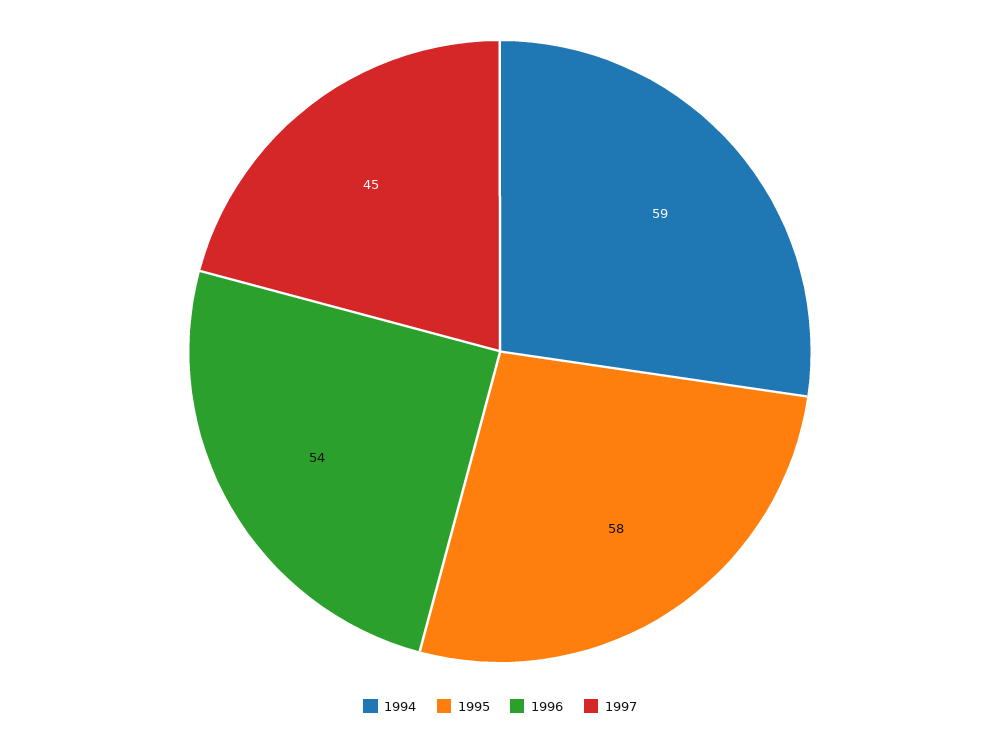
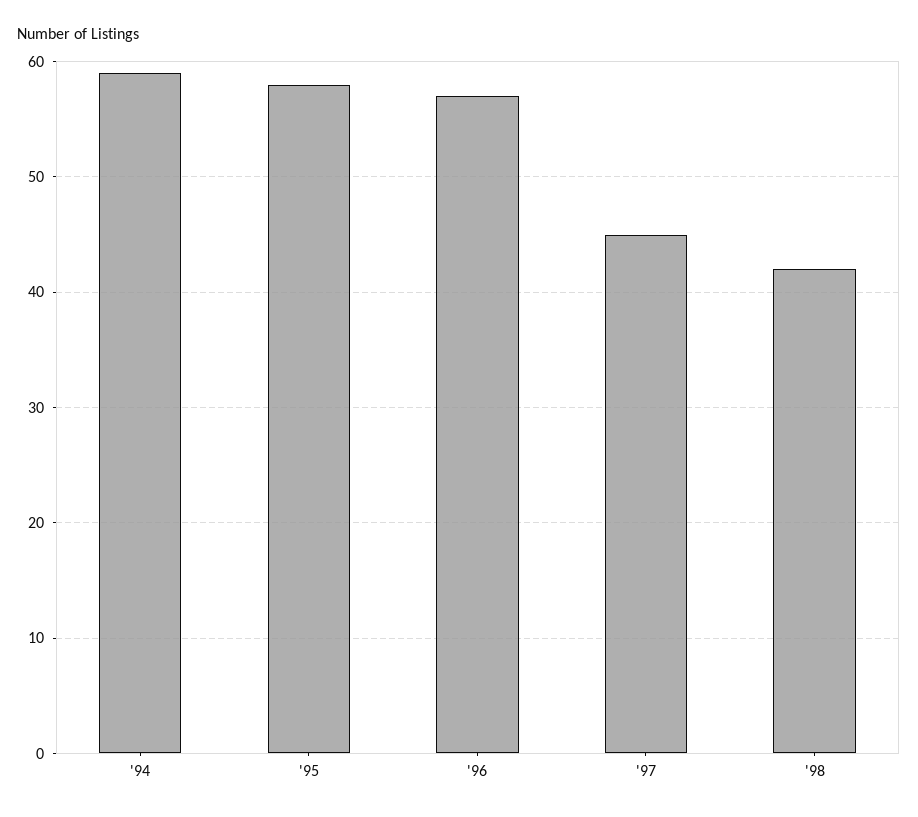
1996: 54 -> 57
'98: none -> 42

